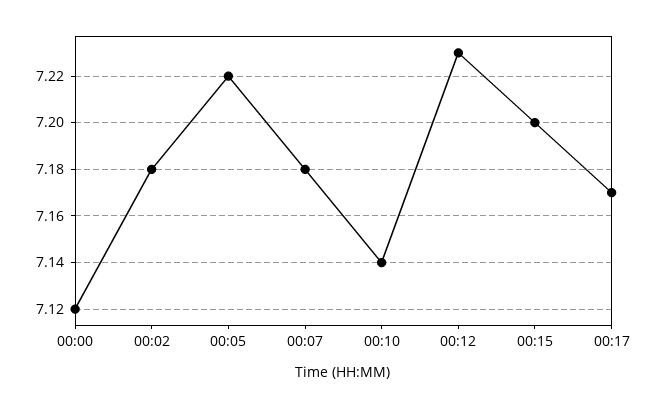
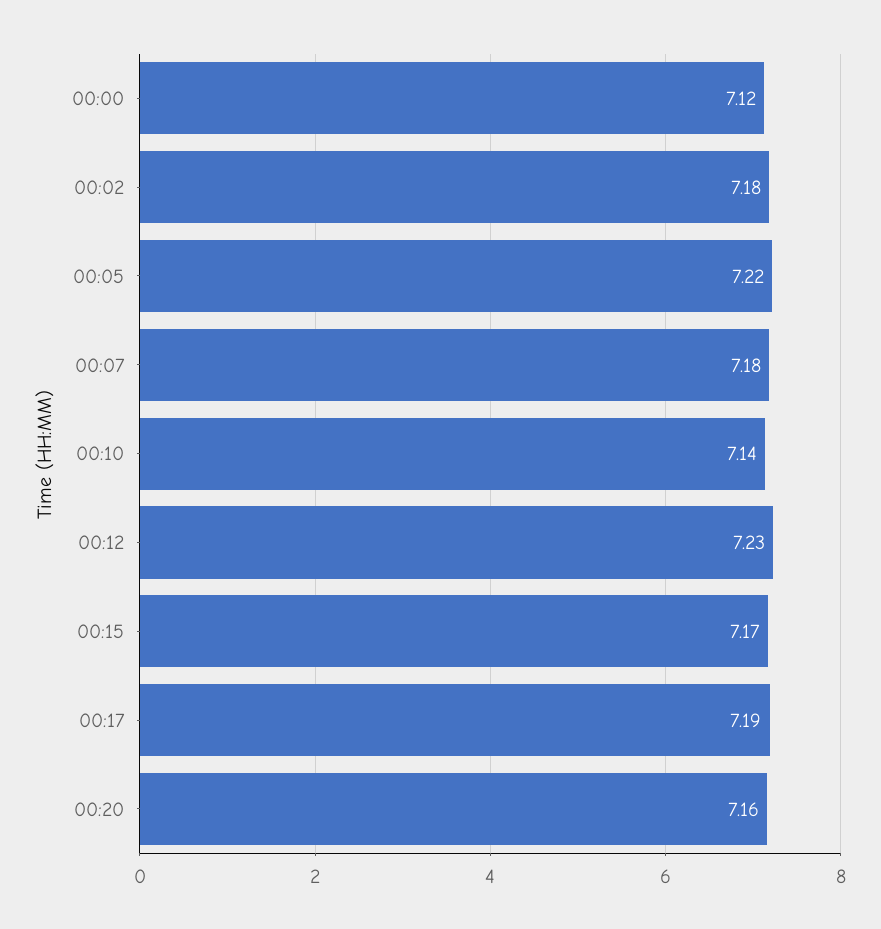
00:15: 7.2 -> 7.17
00:17: 7.17 -> 7.19
00:20: none -> 7.16

